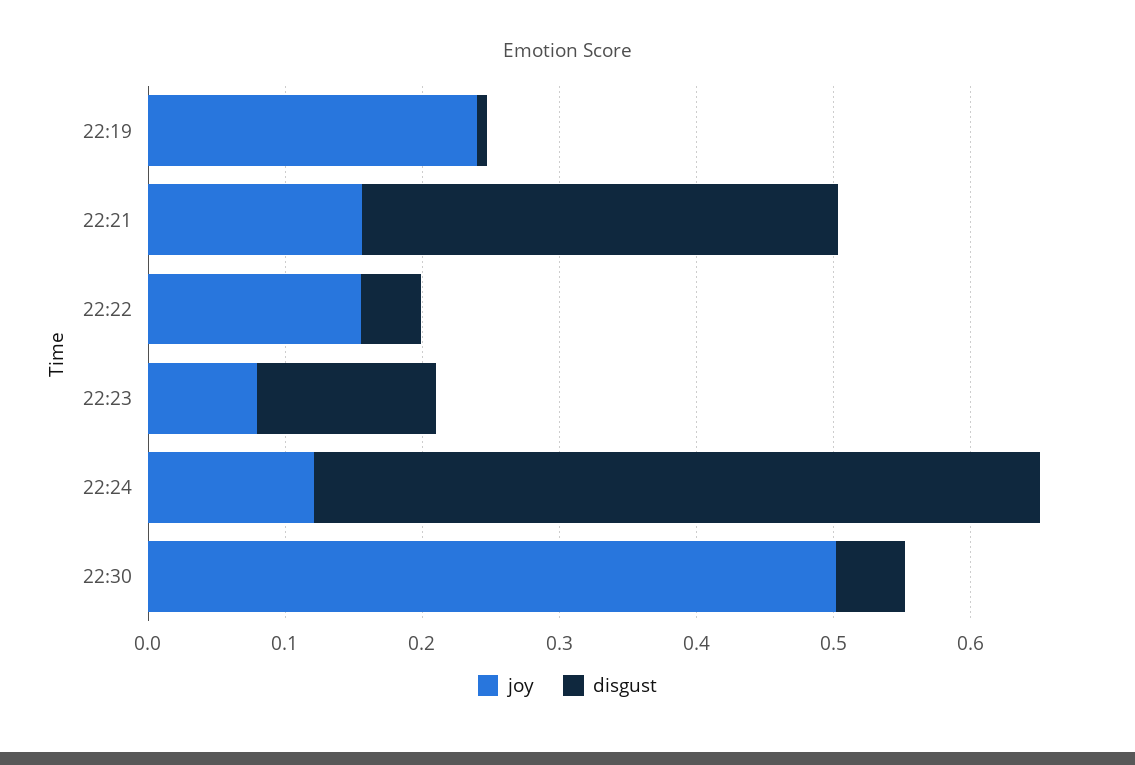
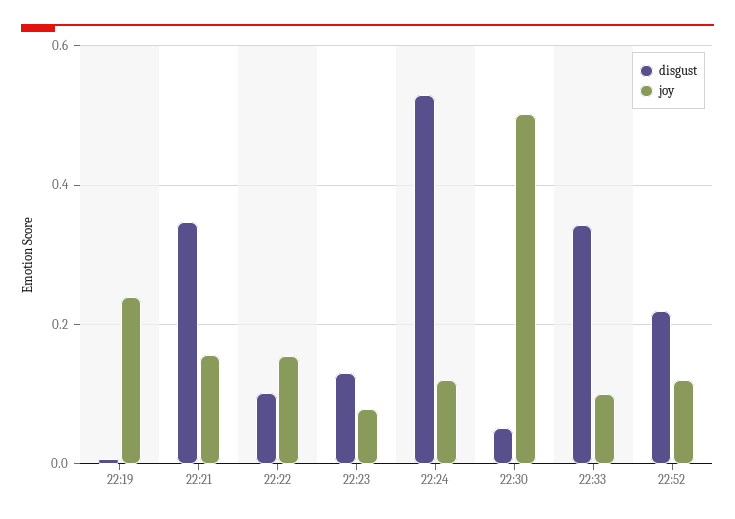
disgust, 22:22: 0.04 -> 0.1
disgust, 22:33: none -> 0.34
joy, 22:33: none -> 0.1
disgust, 22:52: none -> 0.22
joy, 22:52: none -> 0.12

